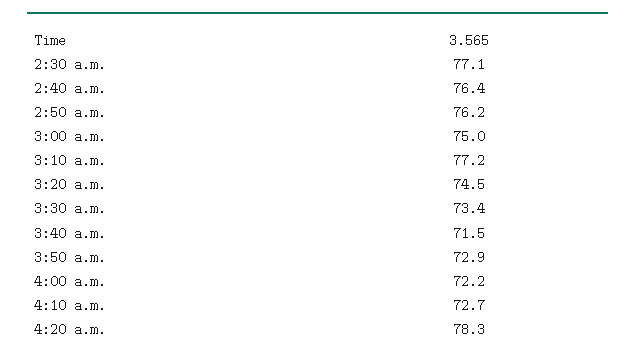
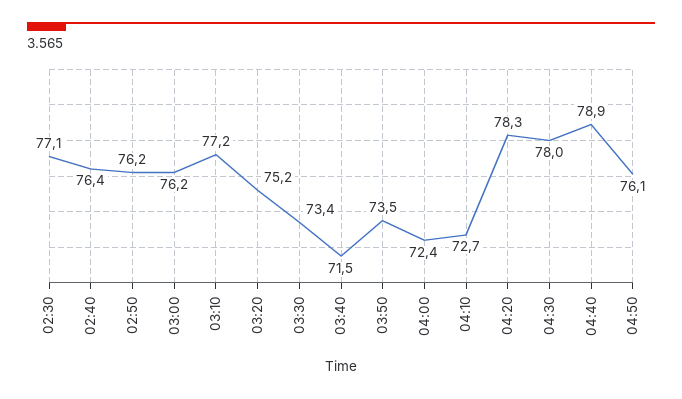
3:00 a.m.: 75 -> 76.2
3:20 a.m.: 74.5 -> 75.2
3:50 a.m.: 72.9 -> 73.5
4:00 a.m.: 72.2 -> 72.4
04:30: none -> 78
04:40: none -> 78.9
04:50: none -> 76.1

